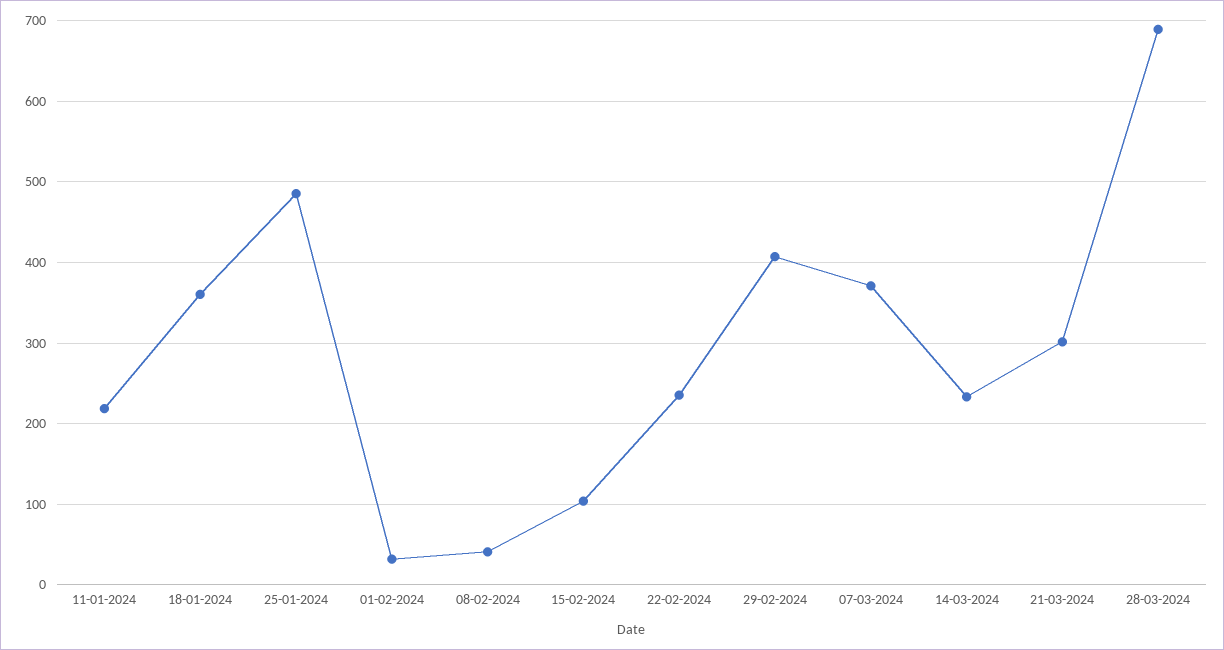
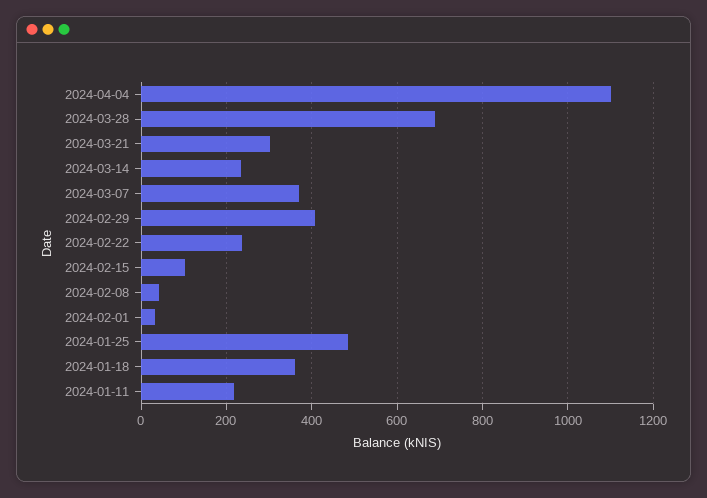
2024-04-04: none -> 1100

